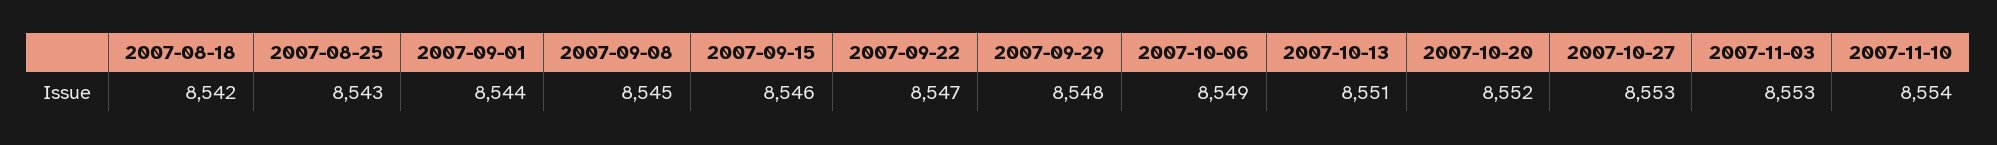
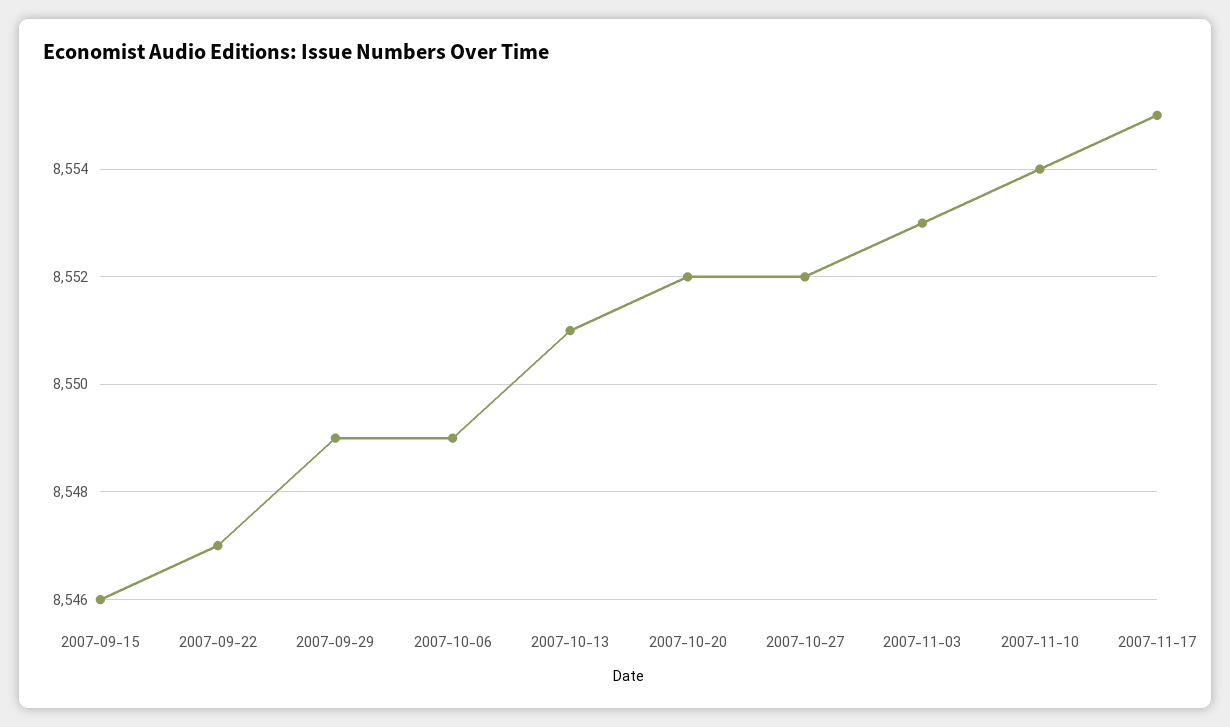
2007-08-18: 8542 -> none
2007-08-25: 8543 -> none
2007-09-01: 8544 -> none
2007-09-08: 8545 -> none
2007-09-29: 8548 -> 8549
2007-10-27: 8553 -> 8552
2007-11-17: none -> 8555

